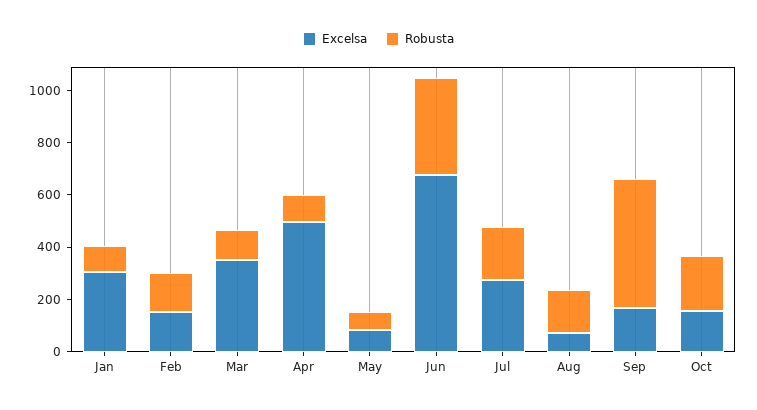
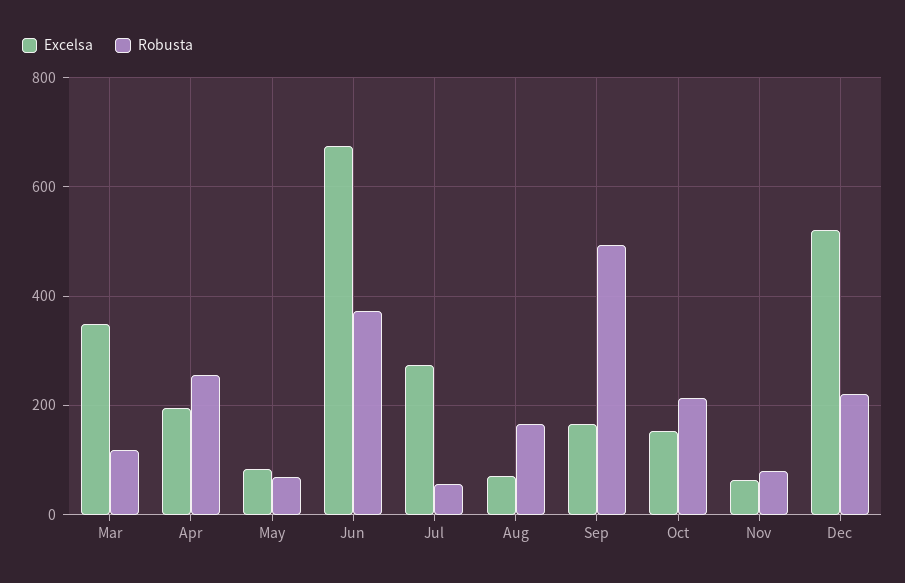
Excelsa, Jan: 300 -> none
Robusta, Jan: 100 -> none
Excelsa, Feb: 150 -> none
Robusta, Feb: 150 -> none
Excelsa, Apr: 500 -> 200
Robusta, Apr: 100 -> 260
Robusta, Jul: 200 -> 60
Excelsa, Nov: none -> 60
Robusta, Nov: none -> 80
Excelsa, Dec: none -> 520
Robusta, Dec: none -> 220

